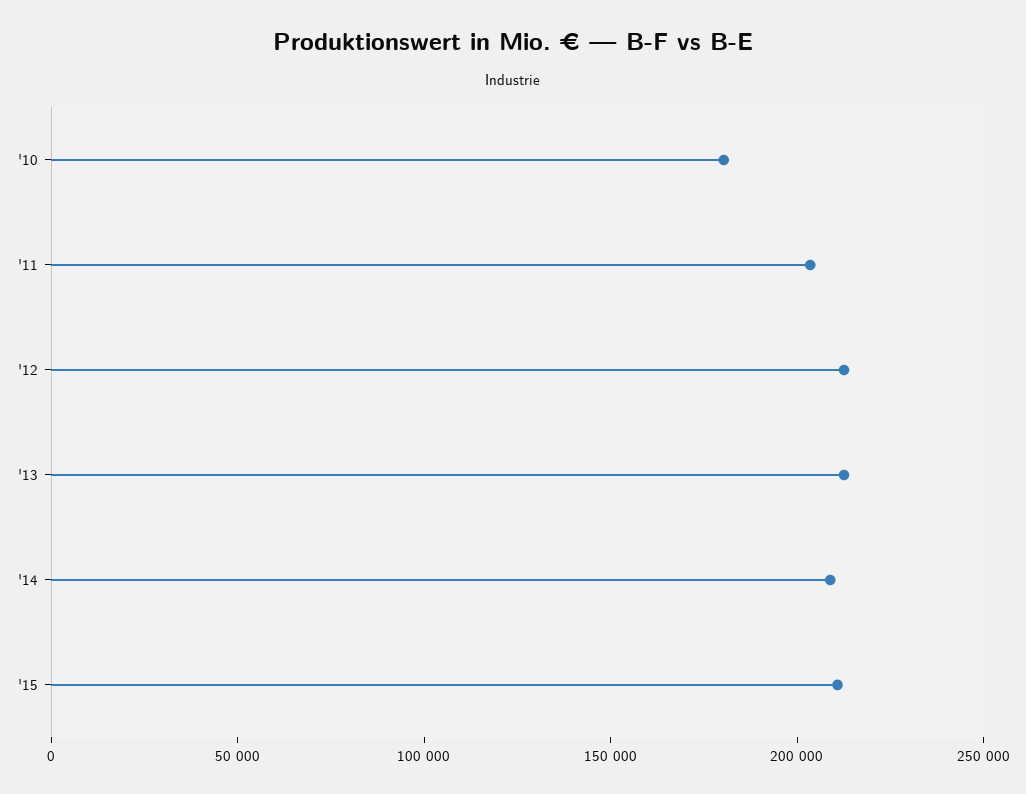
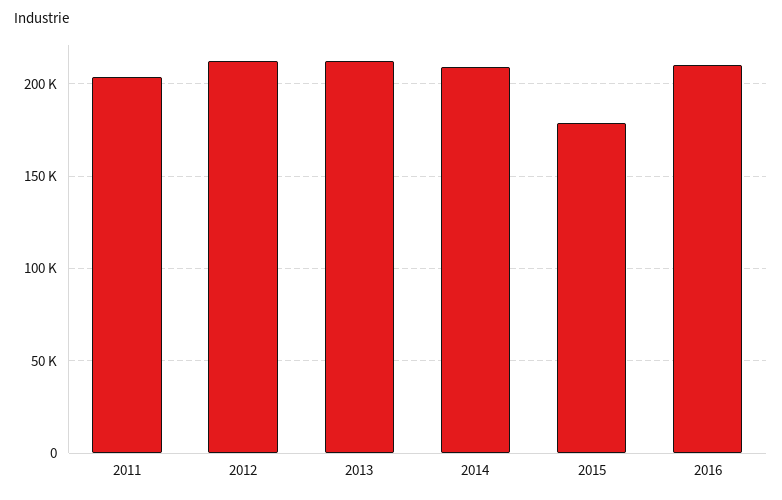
'10: 180000 -> none
'15: 210000 -> 180000
2016: none -> 210000

